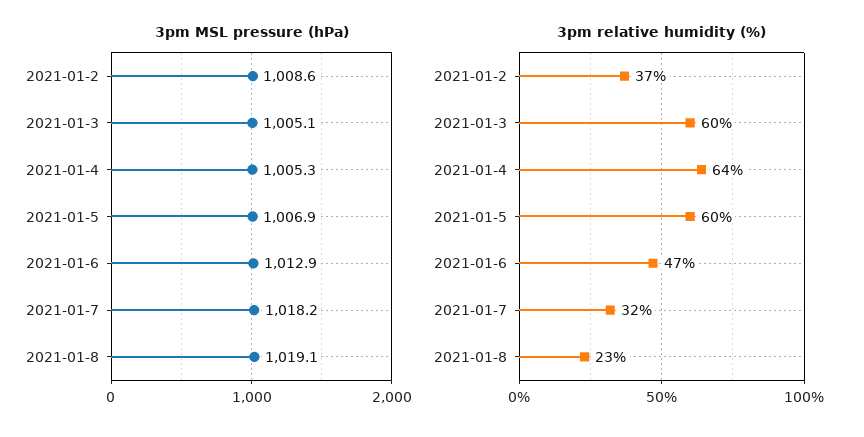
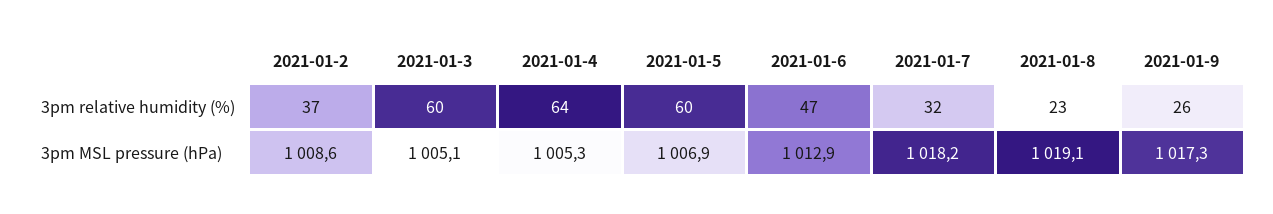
3pm relative humidity (%), 2021-01-9: none -> 26
3pm MSL pressure (hPa), 2021-01-9: none -> 1017.3

